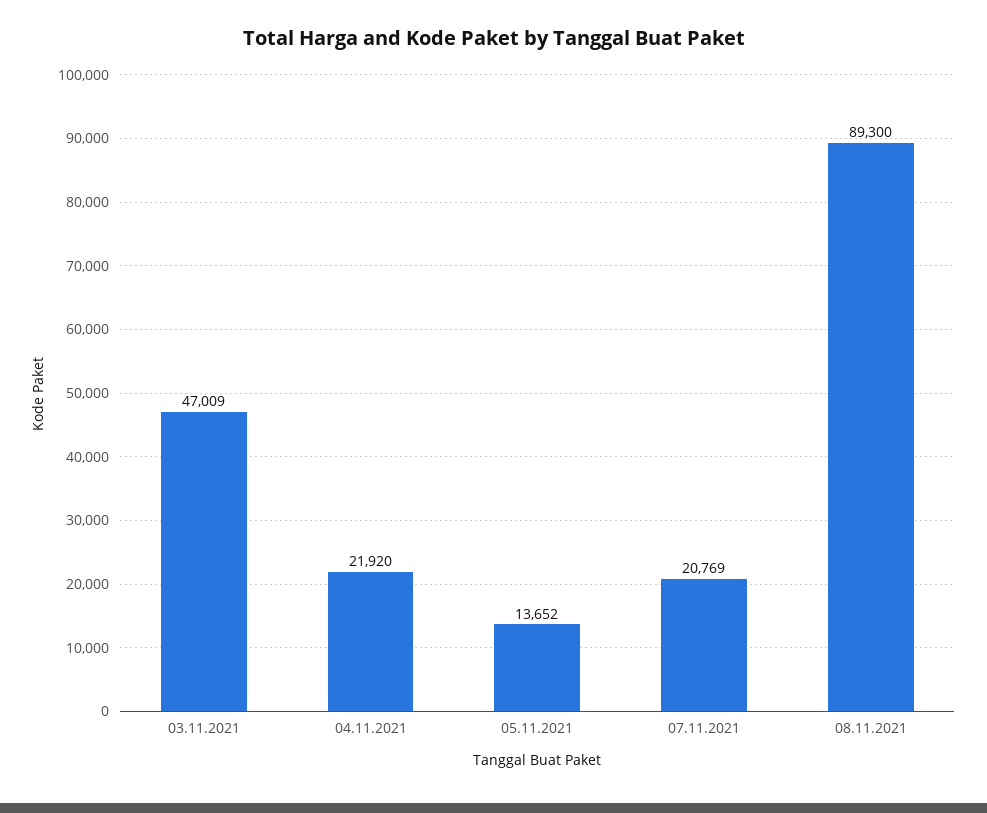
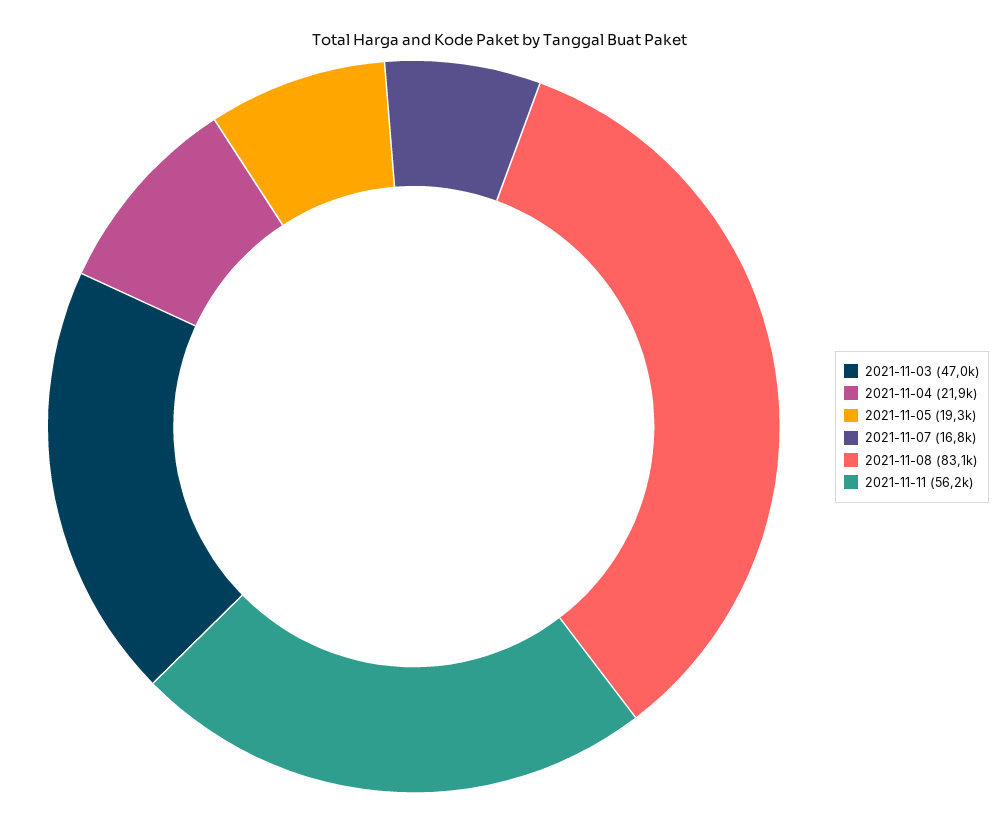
05.11.2021: 13652 -> 19300
07.11.2021: 20769 -> 16800
08.11.2021: 89300 -> 83100
2021-11-11: none -> 56200

